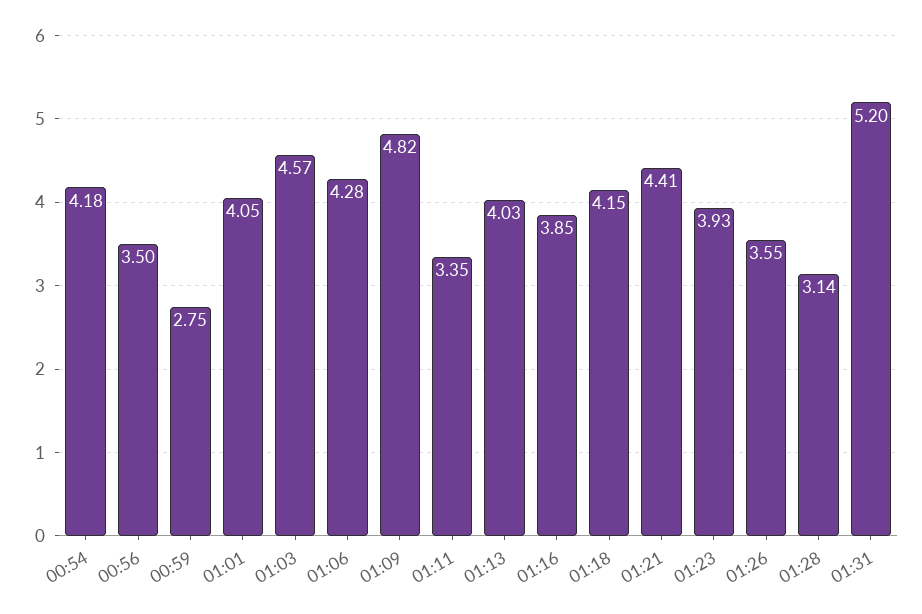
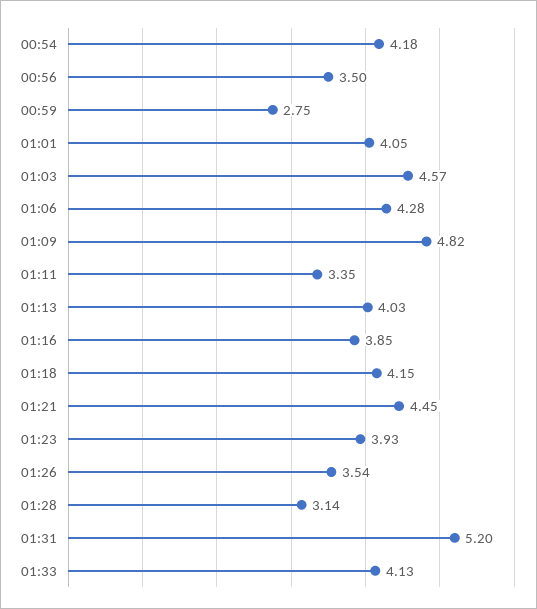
01:21: 4.41 -> 4.45
01:26: 3.55 -> 3.54
01:33: none -> 4.13

